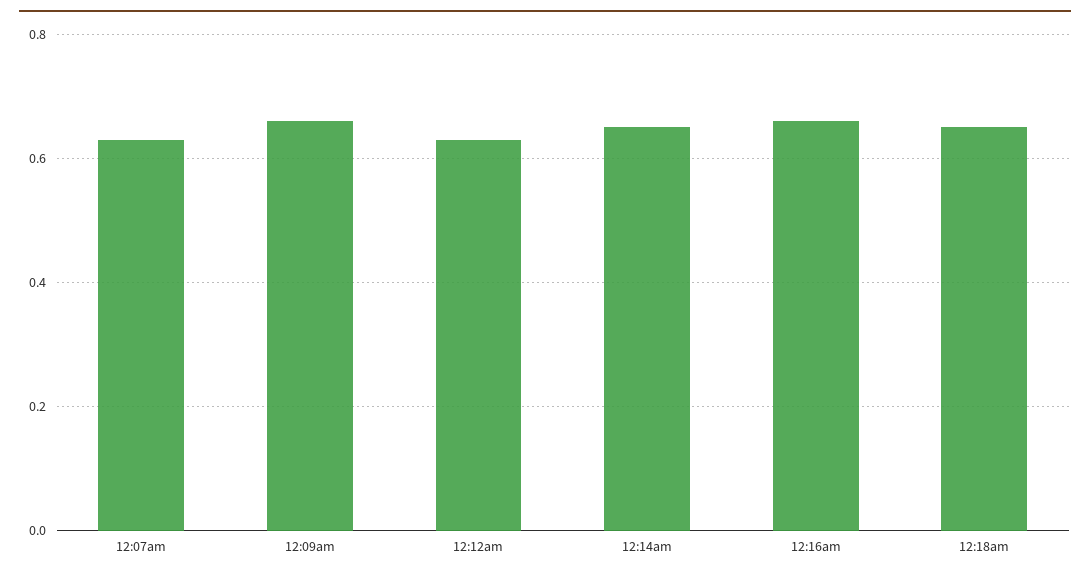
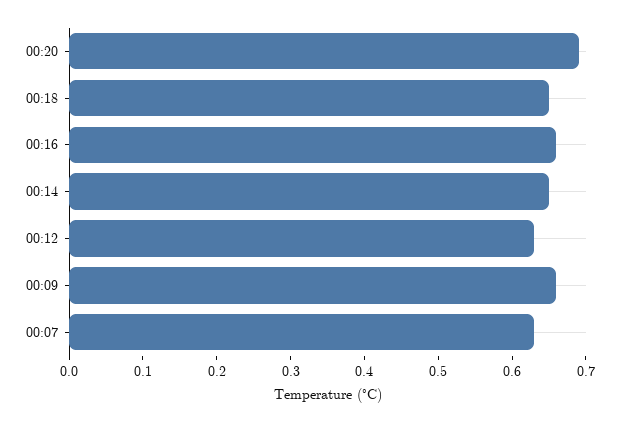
00:20: none -> 0.7

